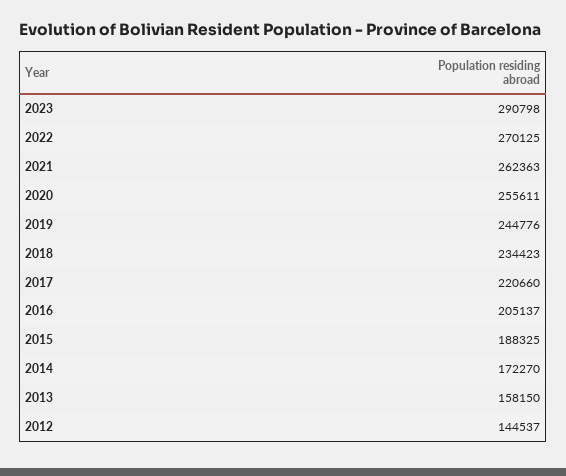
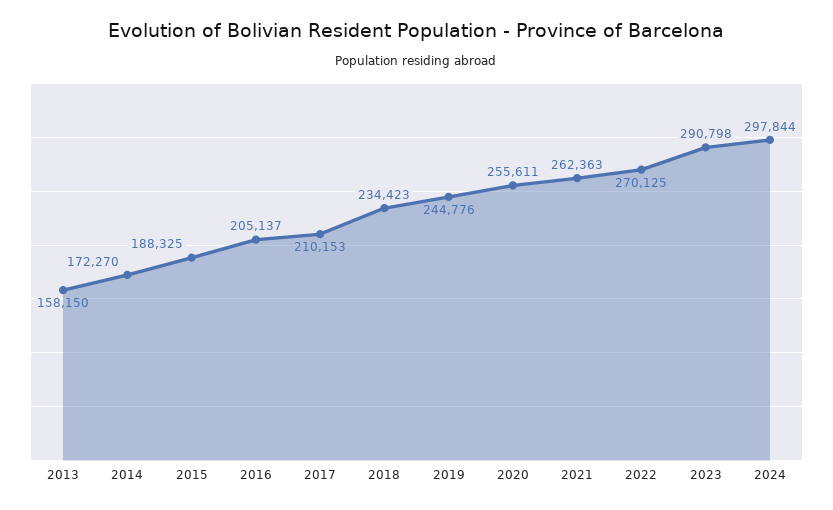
2017: 220660 -> 210153
2012: 144537 -> none
2024: none -> 297844

